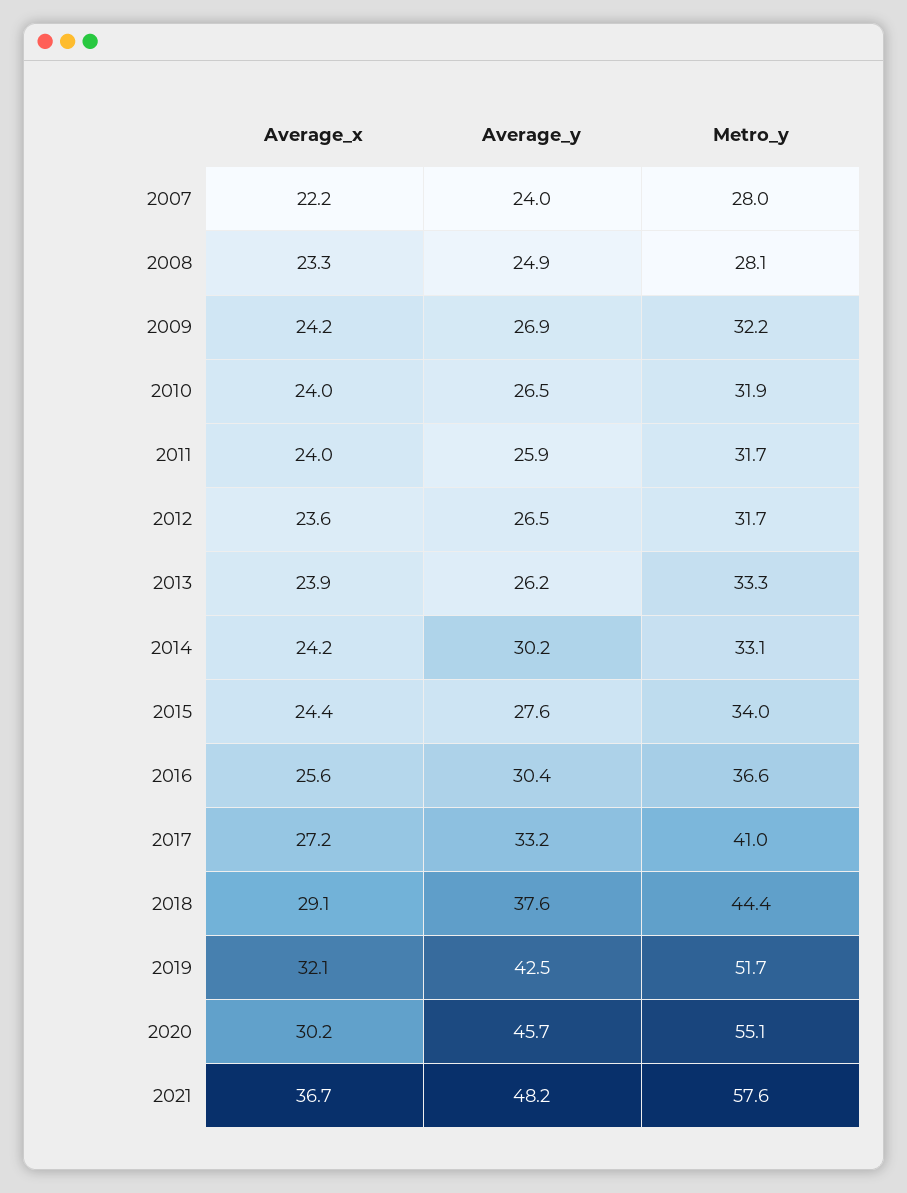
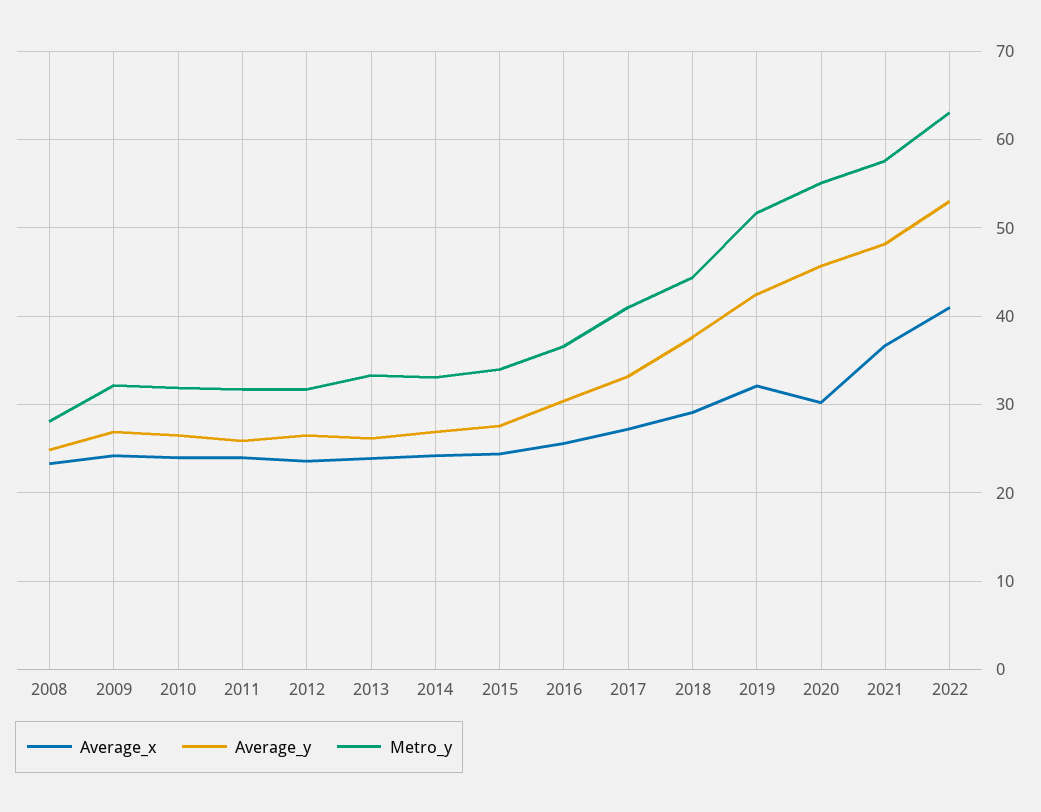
Average_x, 2007: 22.2 -> none
Average_y, 2007: 24 -> none
Metro_y, 2007: 28 -> none
Average_y, 2014: 30.2 -> 27
Average_x, 2022: none -> 41
Average_y, 2022: none -> 53
Metro_y, 2022: none -> 63

